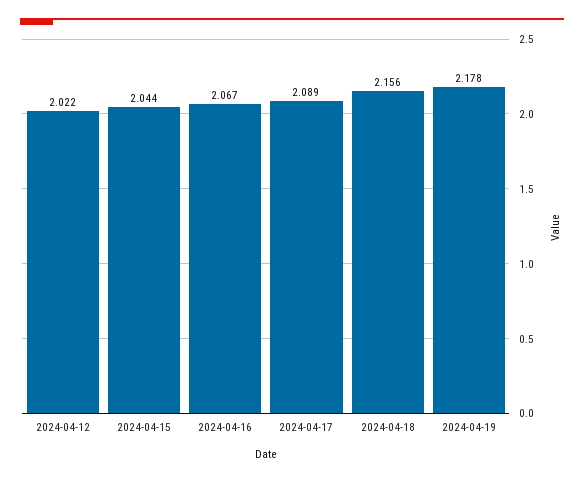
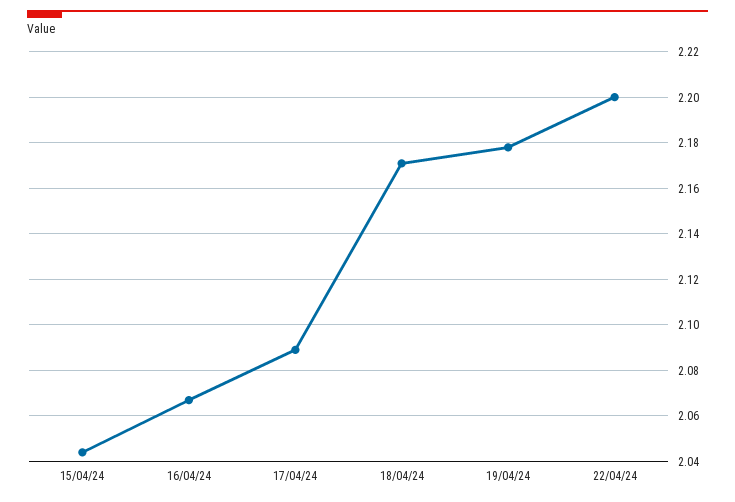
2024-04-12: 2.022 -> none
2024-04-18: 2.156 -> 2.17
22/04/24: none -> 2.2

